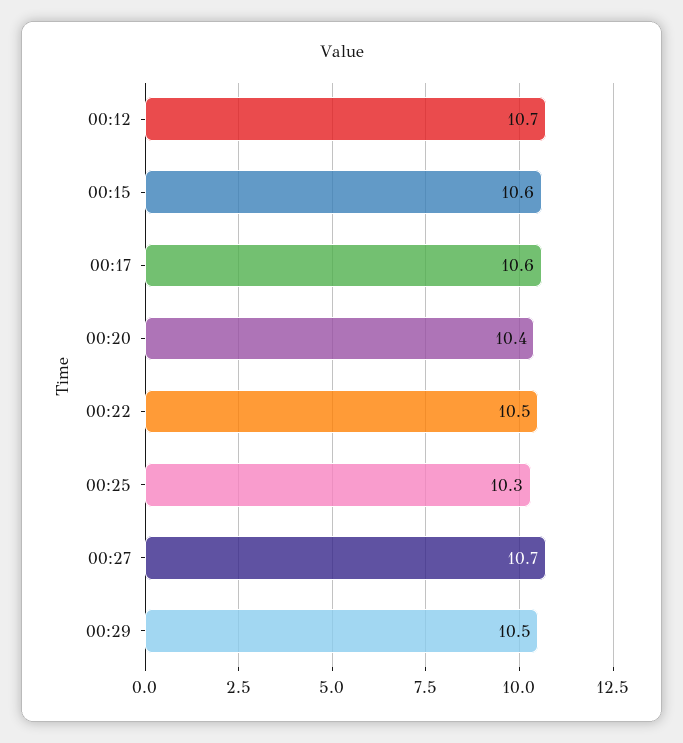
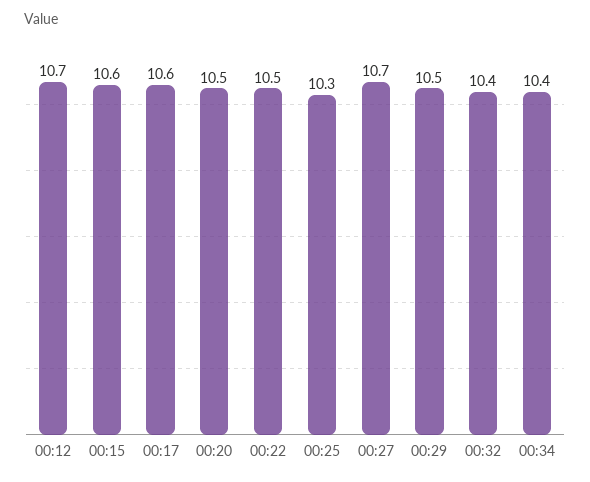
00:20: 10.4 -> 10.5
00:32: none -> 10.4
00:34: none -> 10.4

